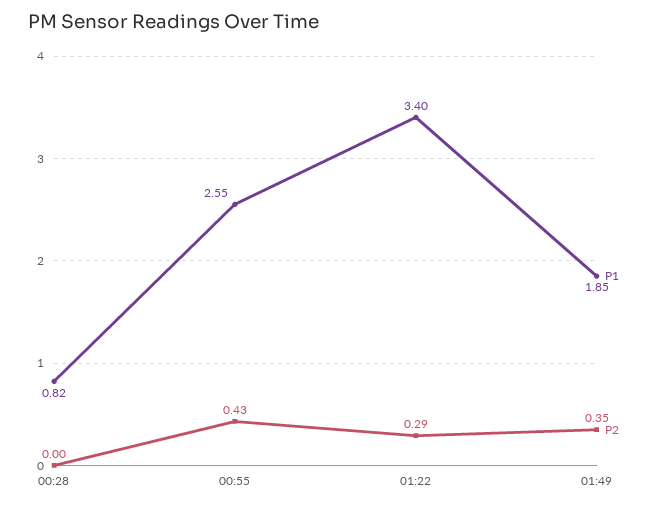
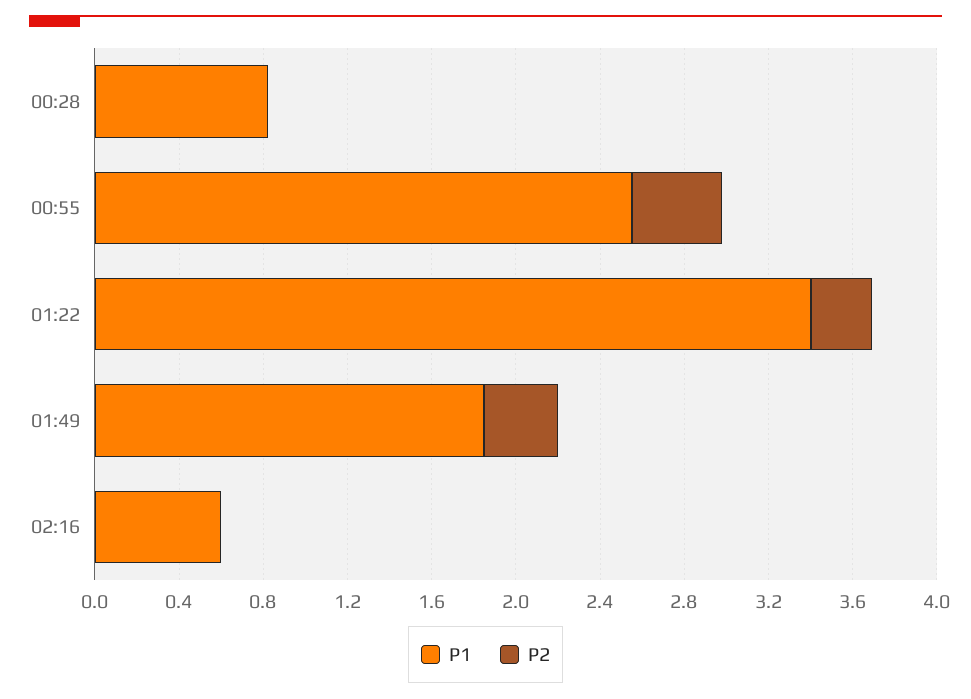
P1, 02:16: none -> 0.6
P2, 02:16: none -> 0

